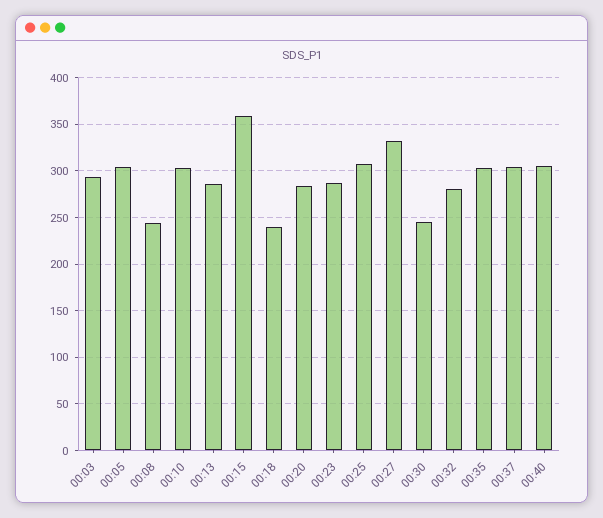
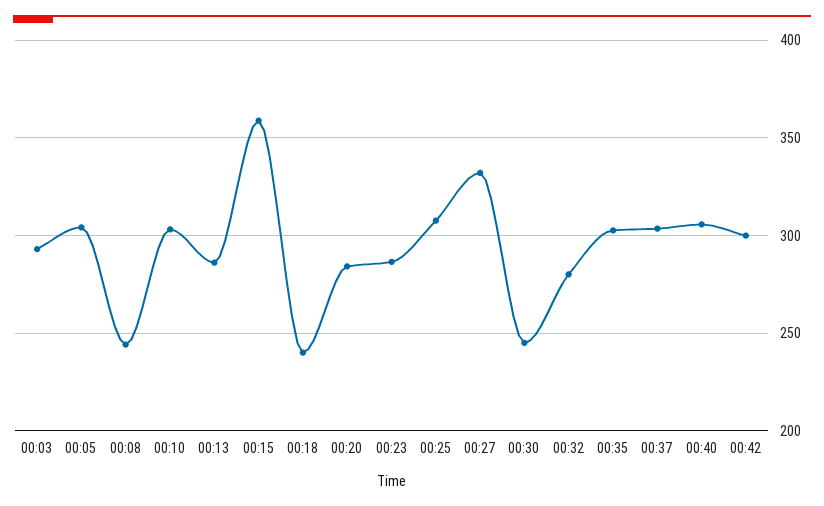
00:42: none -> 300

